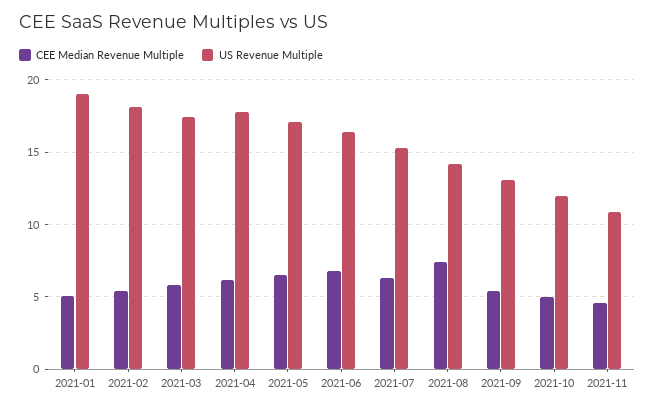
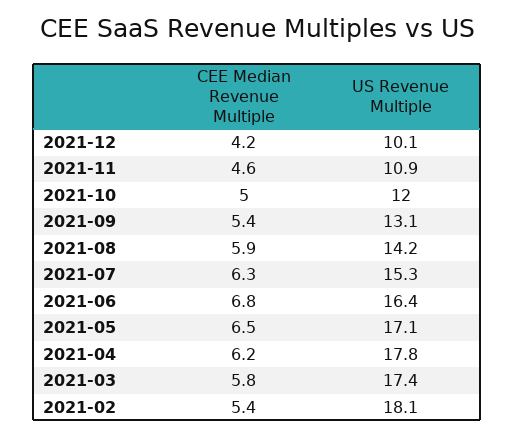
CEE Median Revenue Multiple, 2021-01: 5 -> none
US Revenue Multiple, 2021-01: 19 -> none
CEE Median Revenue Multiple, 2021-08: 7.5 -> 5.9
CEE Median Revenue Multiple, 2021-12: none -> 4.2
US Revenue Multiple, 2021-12: none -> 10.1

